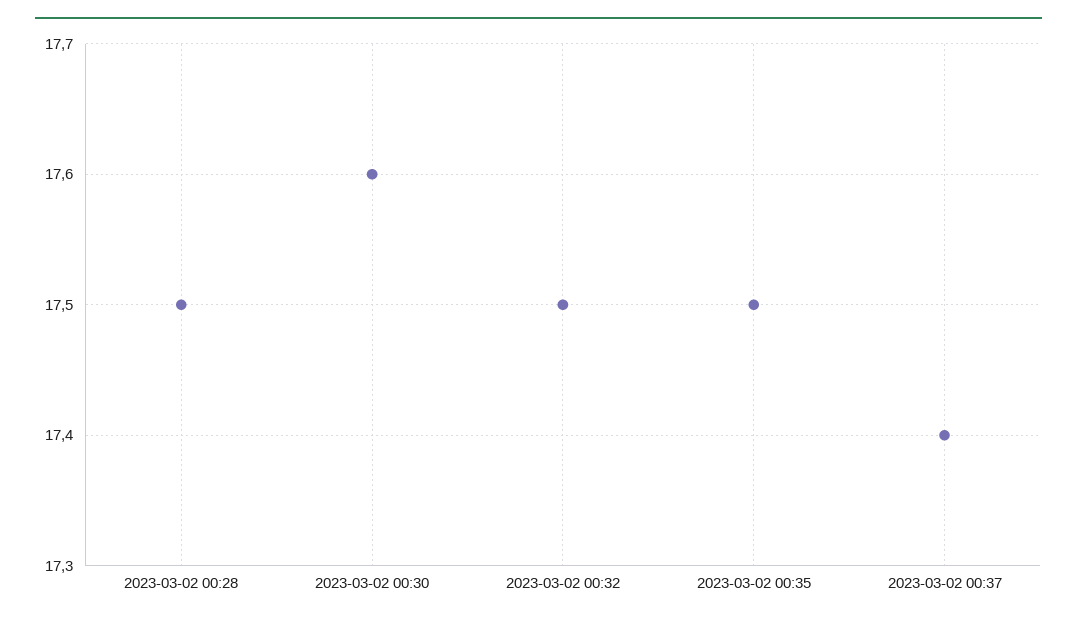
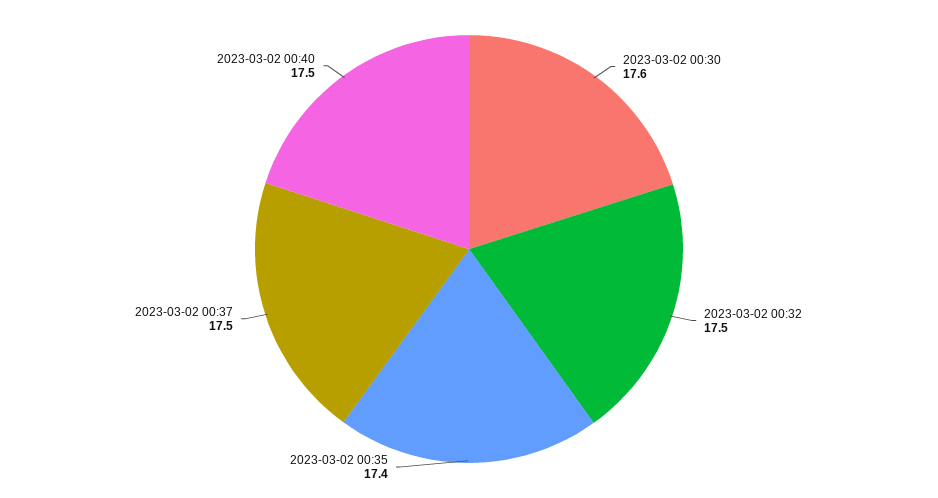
2023-03-02 00:28: 17.5 -> none
2023-03-02 00:35: 17.5 -> 17.4
2023-03-02 00:37: 17.4 -> 17.5
2023-03-02 00:40: none -> 17.5

